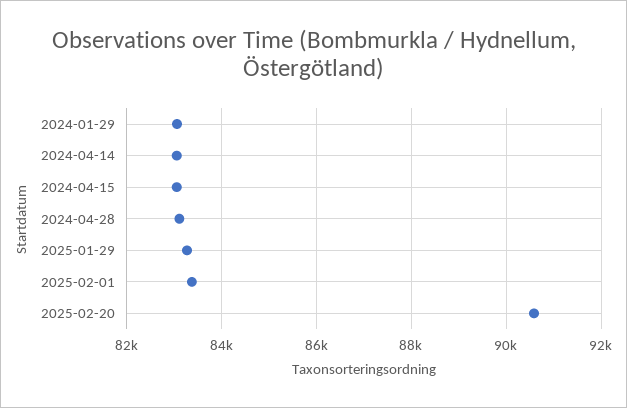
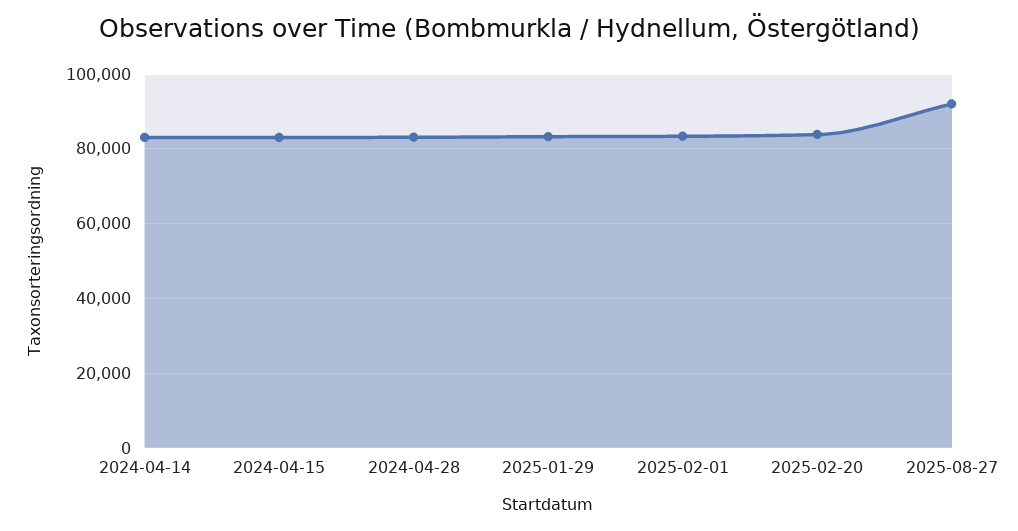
2024-01-29: 83000 -> none
2025-02-20: 90600 -> 84000
2025-08-27: none -> 92000

